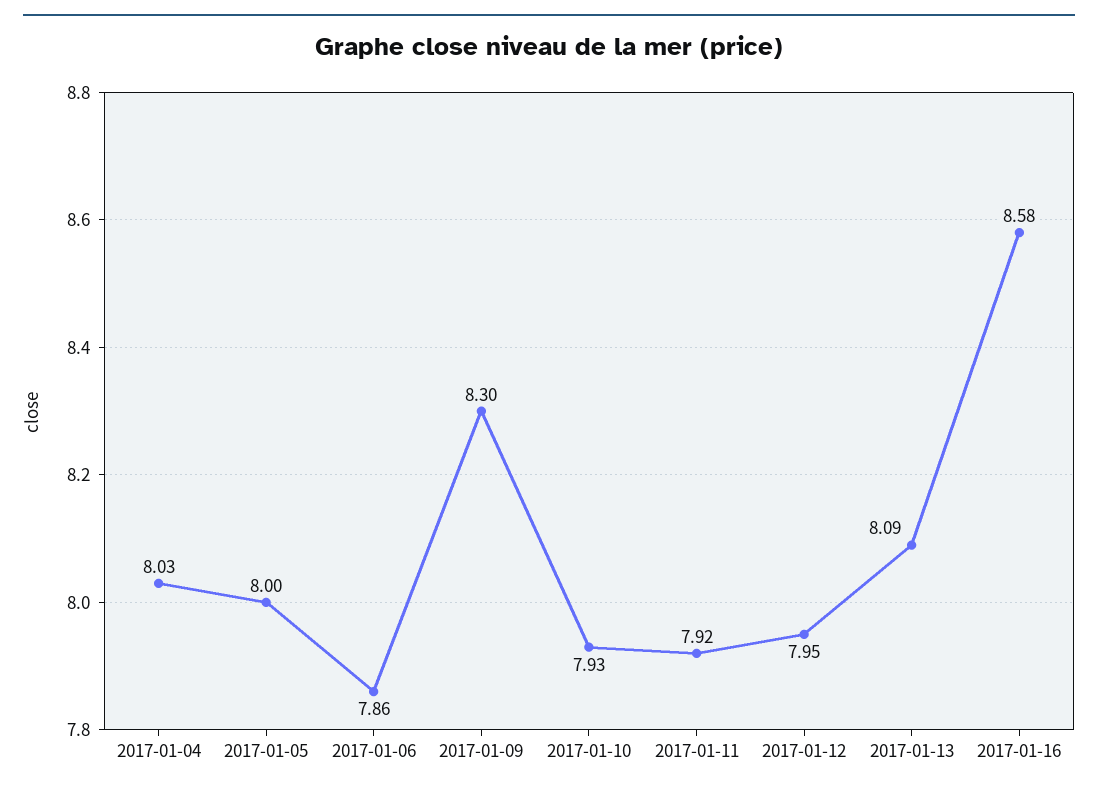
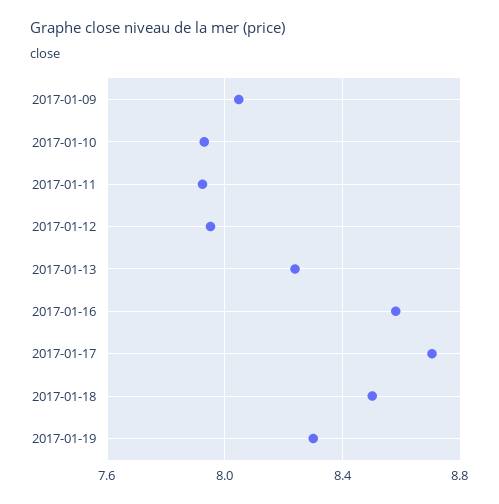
2017-01-04: 8.03 -> none
2017-01-05: 8 -> none
2017-01-06: 7.86 -> none
2017-01-09: 8.3 -> 8.05
2017-01-13: 8.09 -> 8.25
2017-01-17: none -> 8.7
2017-01-18: none -> 8.5
2017-01-19: none -> 8.3

